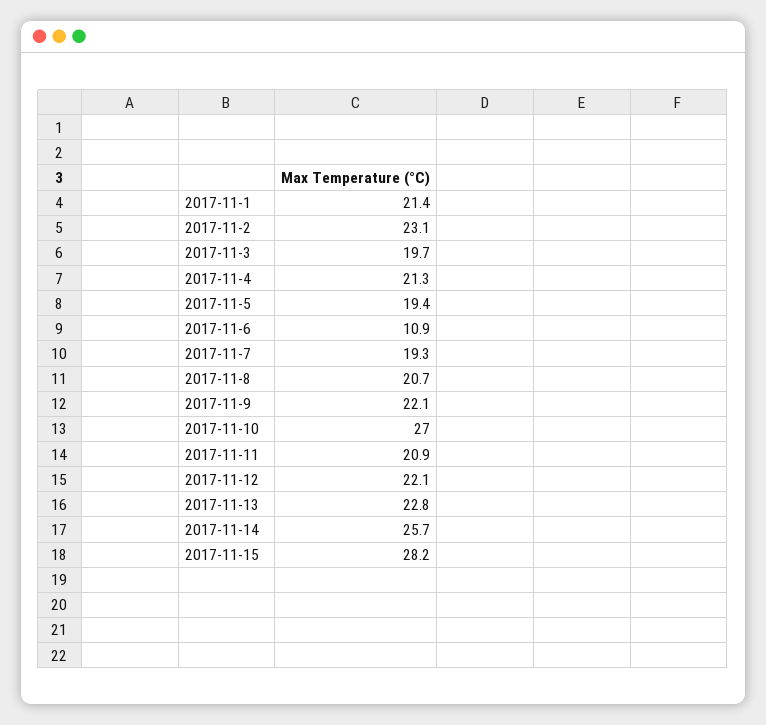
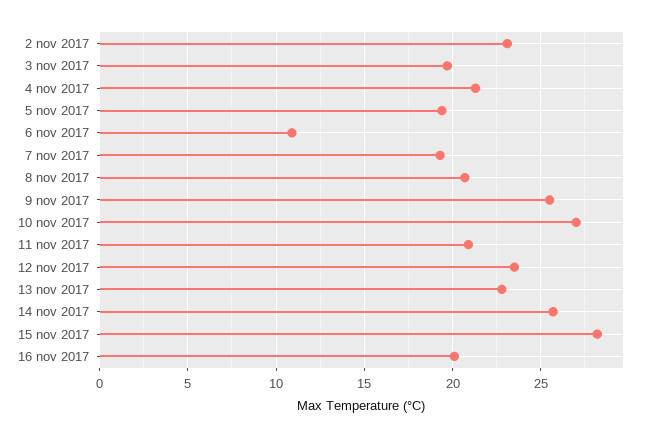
2017-11-1: 21.4 -> none
2017-11-9: 22.1 -> 25.5
2017-11-12: 22.1 -> 23.5
16 nov 2017: none -> 20

